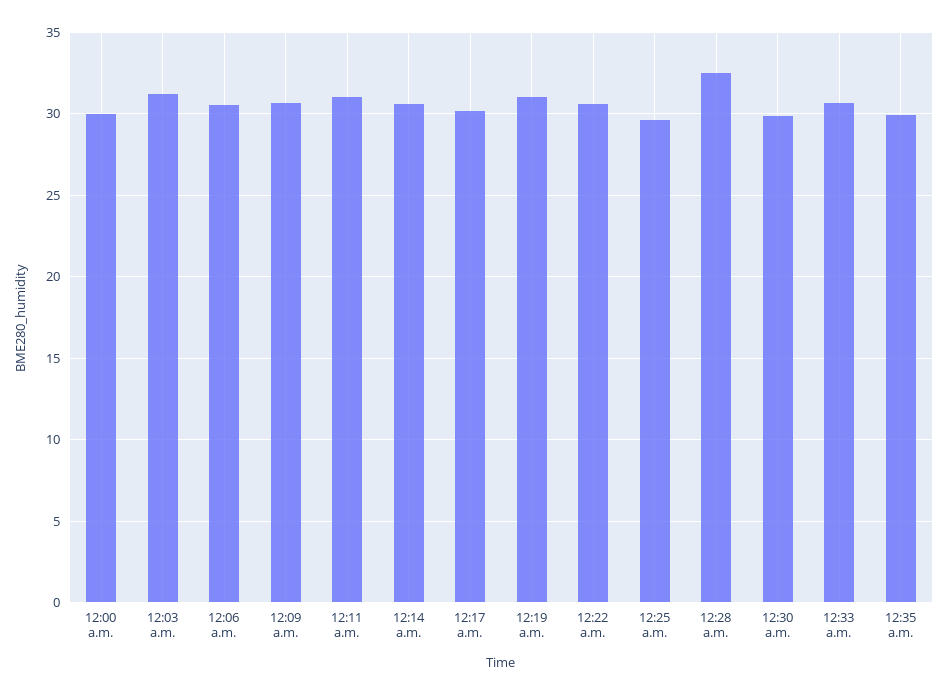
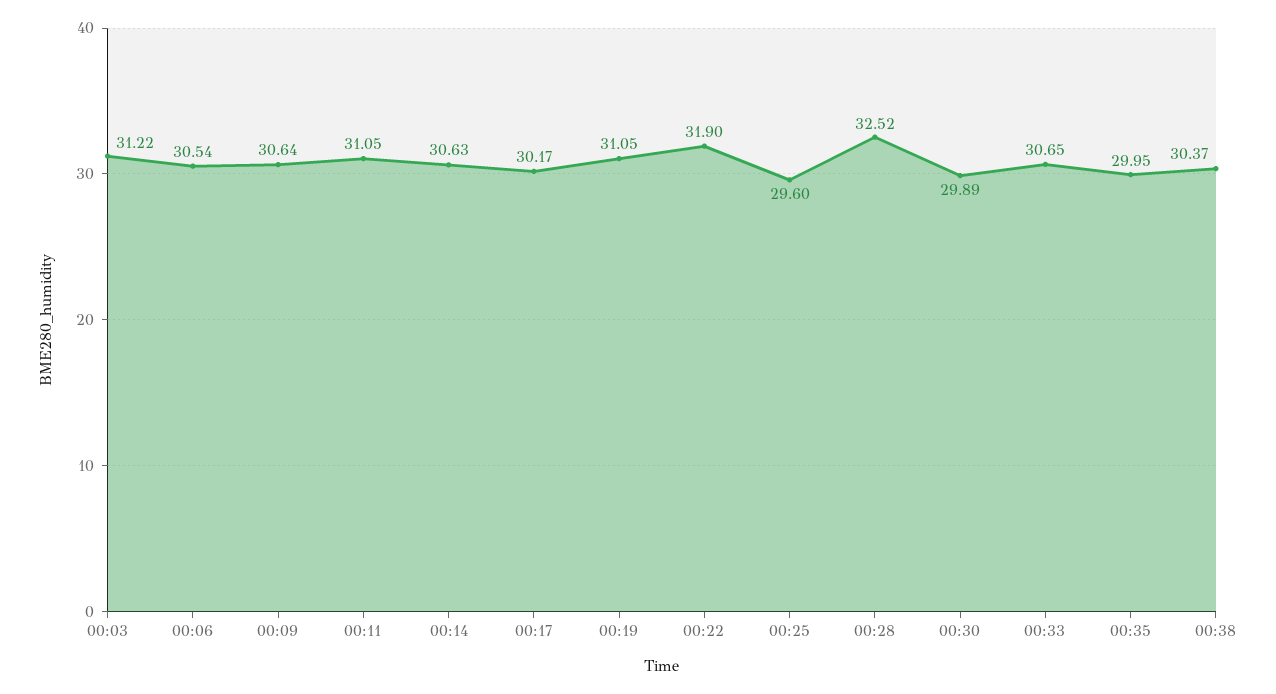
12:00 a.m.: 30 -> none
12:22 a.m.: 30.5 -> 31.9
00:38: none -> 30.37

